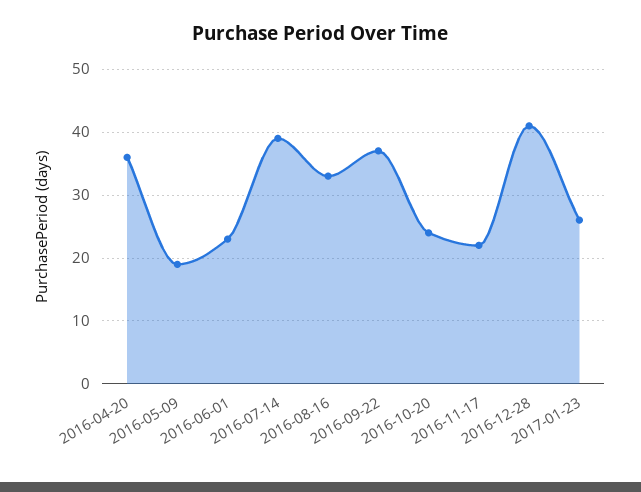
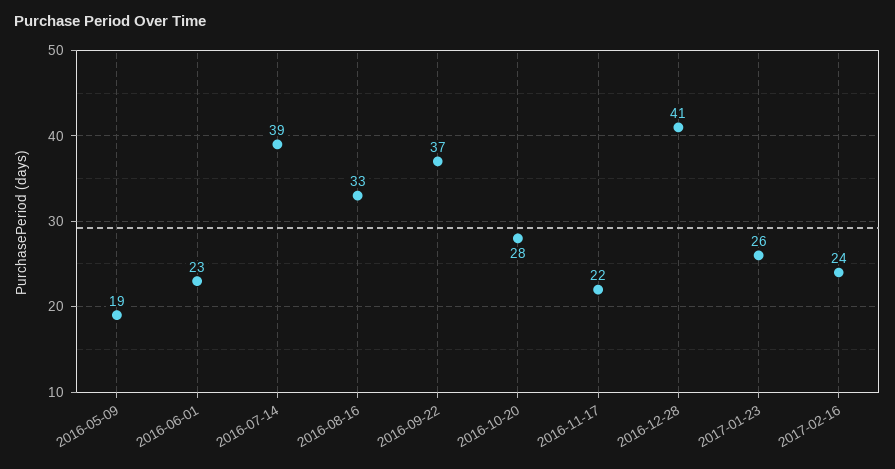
2016-04-20: 36 -> none
2016-10-20: 24 -> 28
2017-02-16: none -> 24

